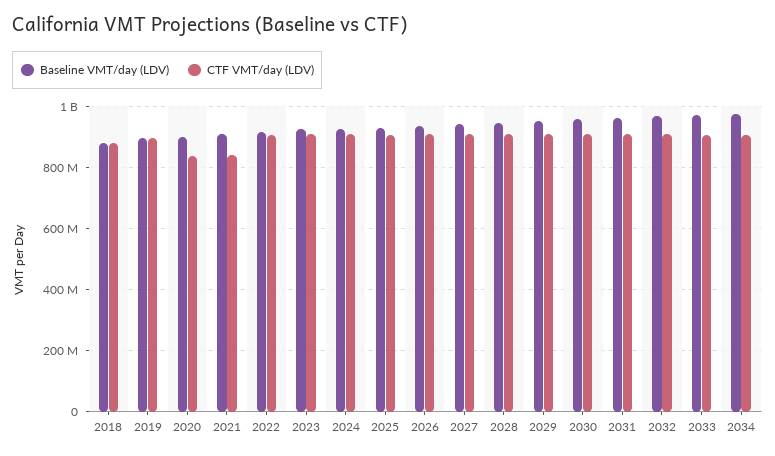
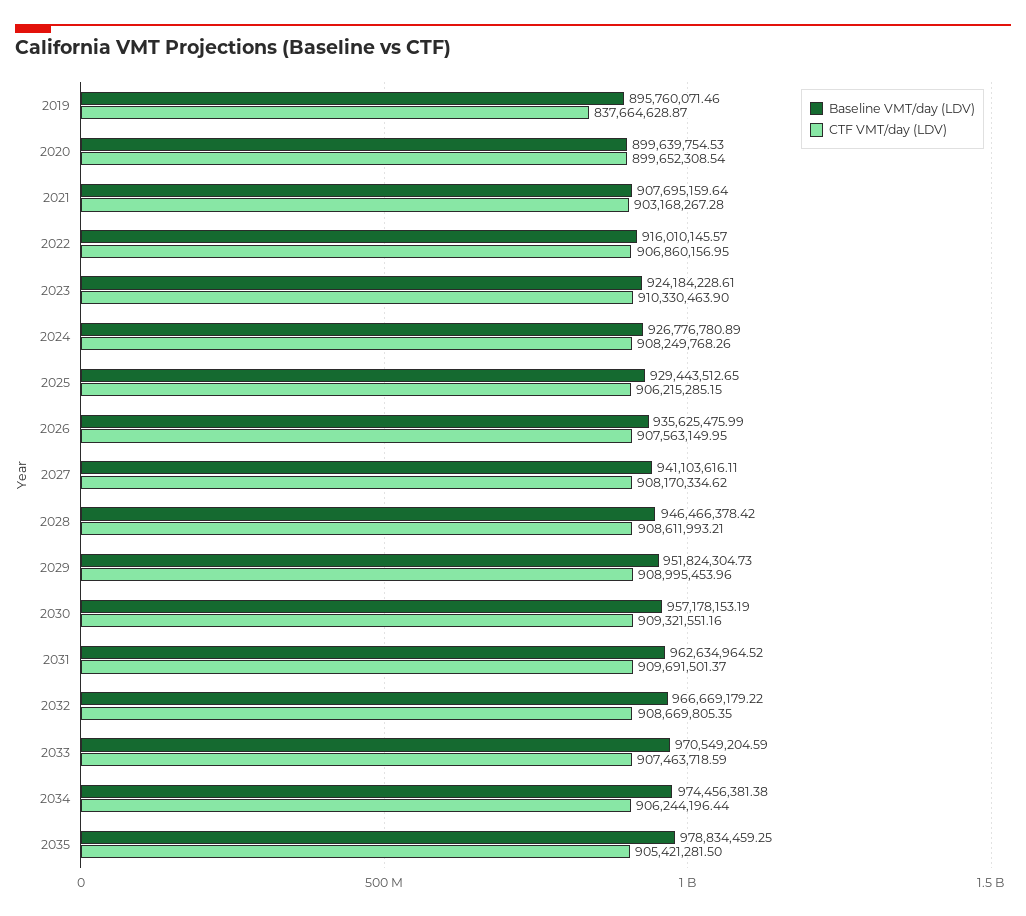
Baseline VMT/day (LDV), 2018: 880000000 -> none
CTF VMT/day (LDV), 2018: 880000000 -> none
CTF VMT/day (LDV), 2019: 900000000 -> 837664628.87
CTF VMT/day (LDV), 2020: 840000000 -> 899652308.54
CTF VMT/day (LDV), 2021: 840000000 -> 903168267.28
Baseline VMT/day (LDV), 2035: none -> 978834459.25
CTF VMT/day (LDV), 2035: none -> 905421281.5

